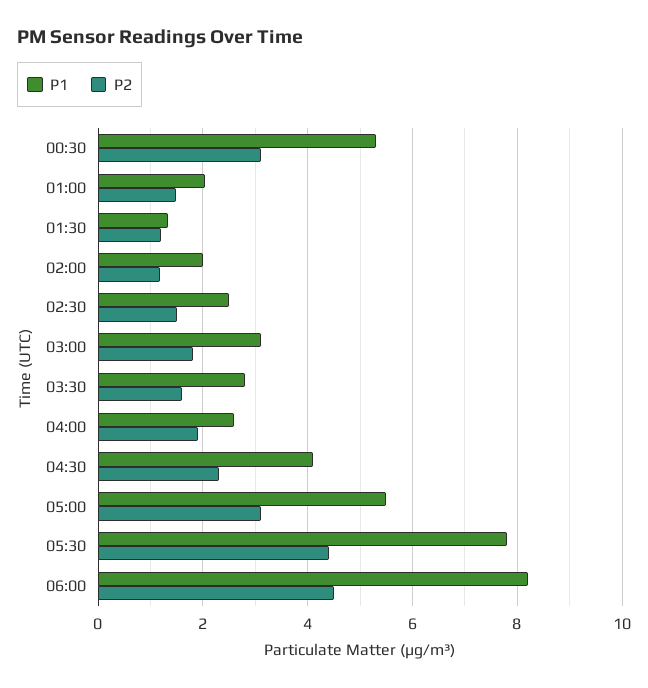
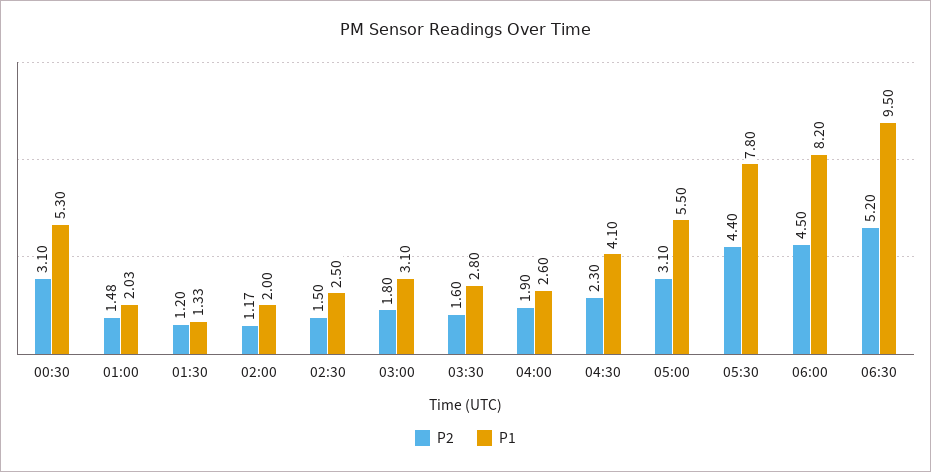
P2, 06:30: none -> 5.2
P1, 06:30: none -> 9.5

